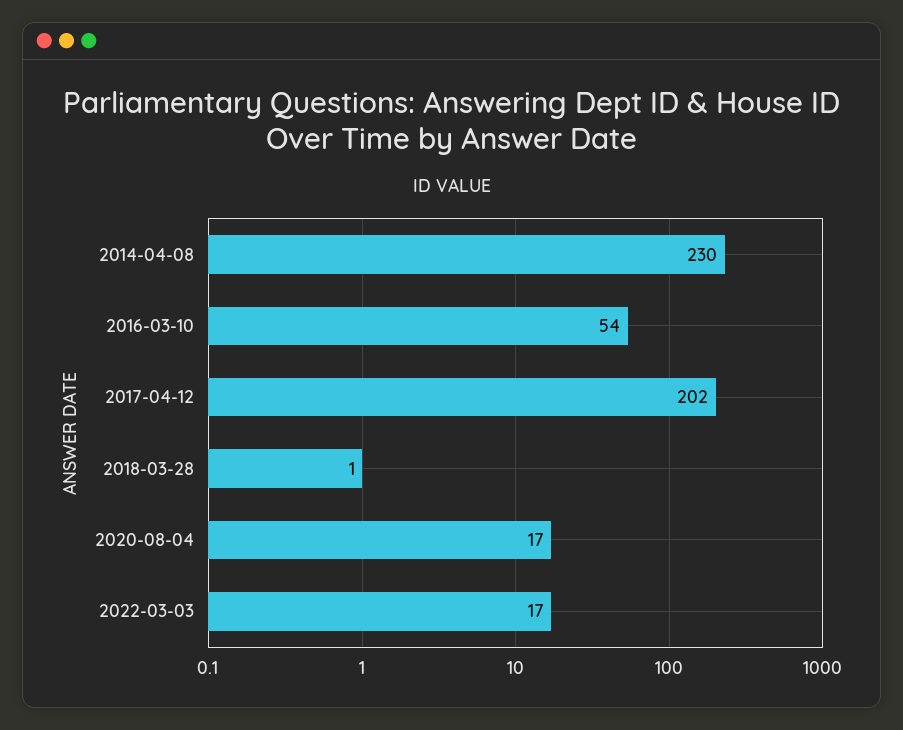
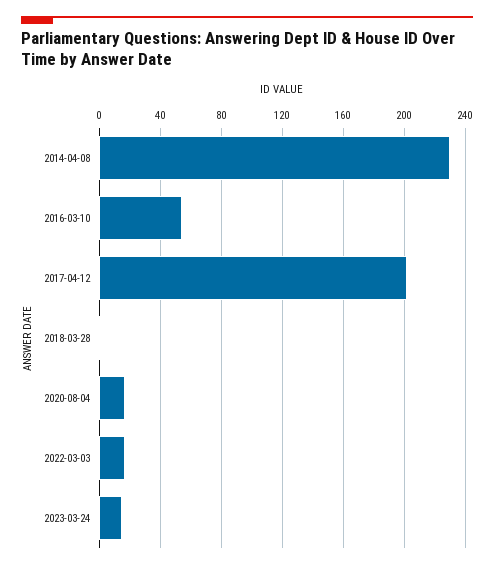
2023-03-24: none -> 15

